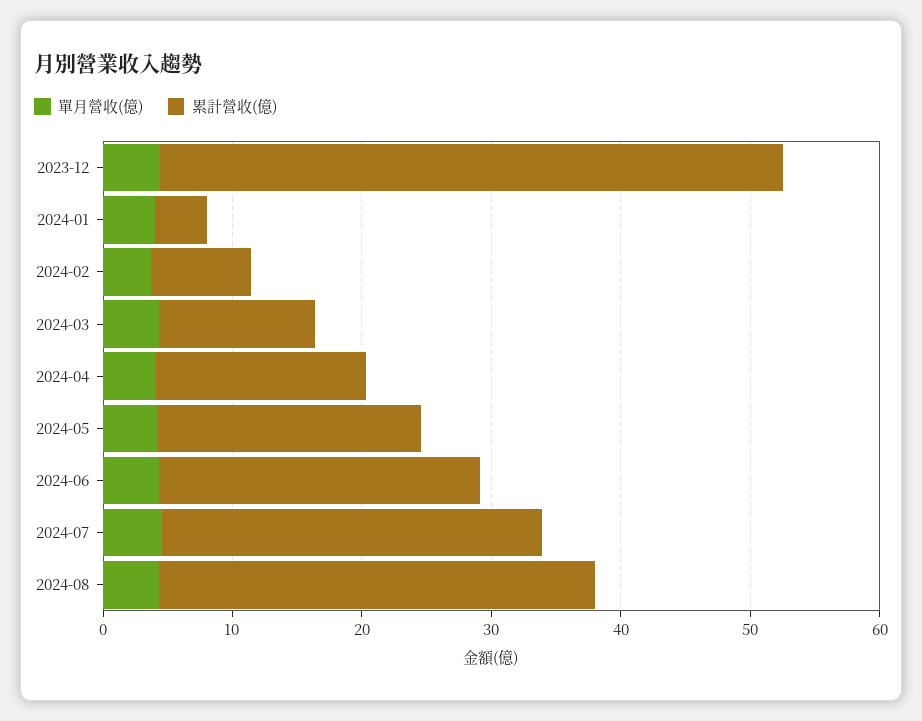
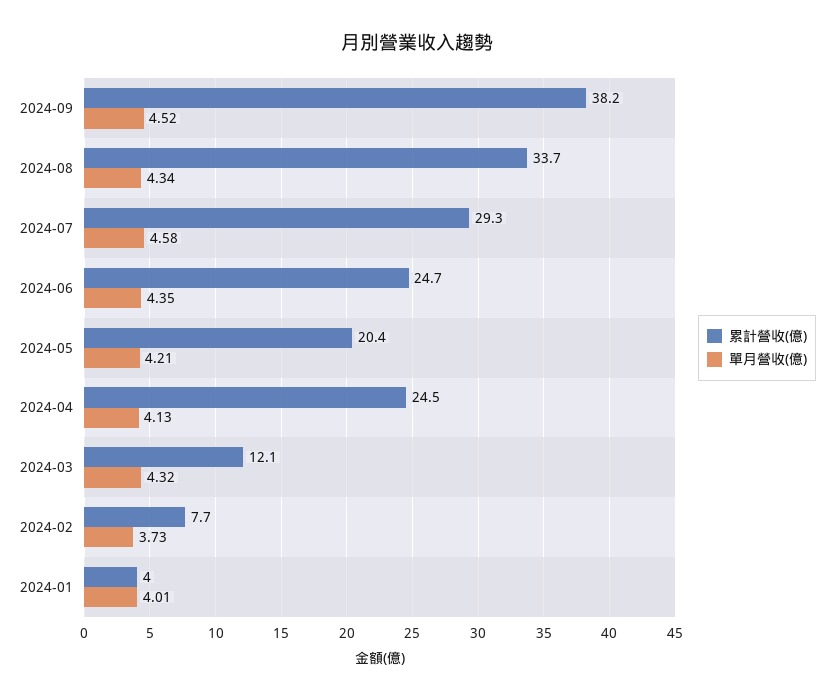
單月營收(億), 2023-12: 4 -> none
累計營收(億), 2023-12: 48 -> none
累計營收(億), 2024-04: 16 -> 24.5
累計營收(億), 2024-09: none -> 38.2
單月營收(億), 2024-09: none -> 4.52

